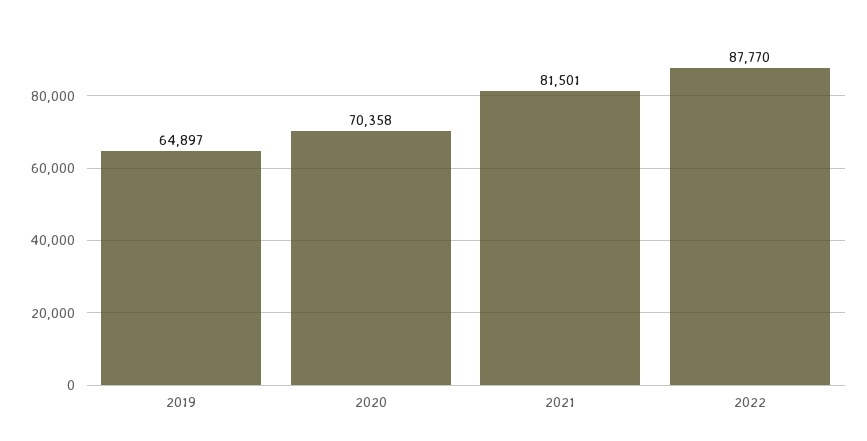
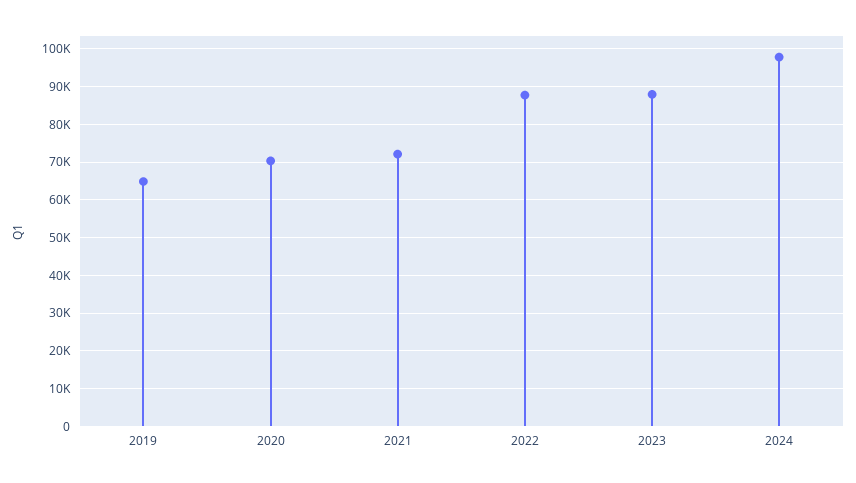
2021: 81501 -> 72000
2023: none -> 88000
2024: none -> 98000

